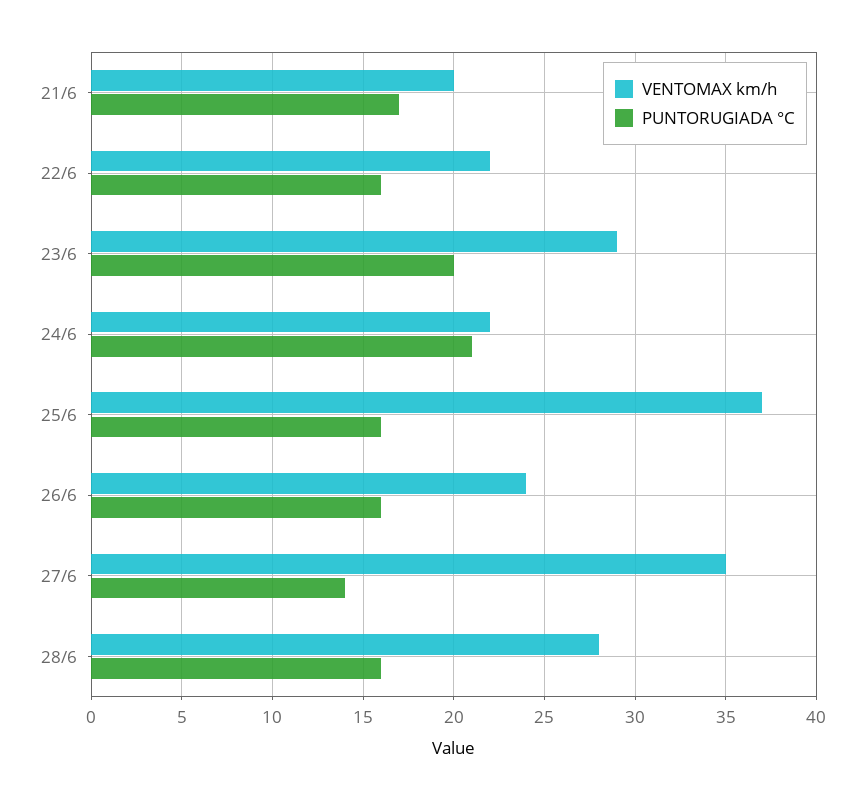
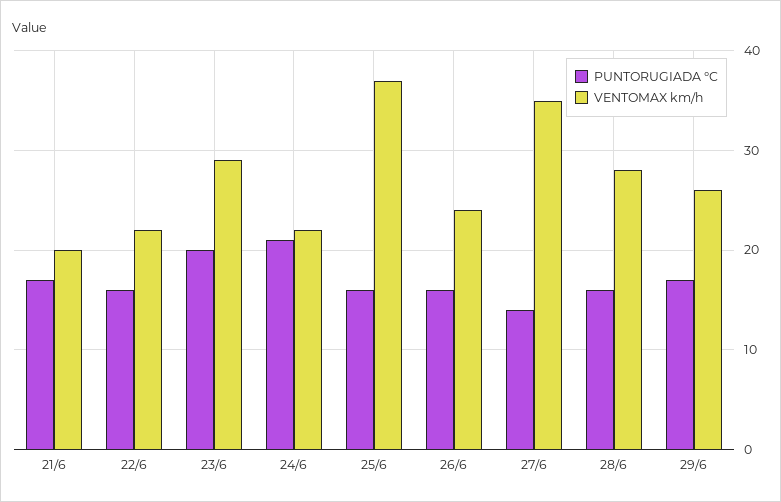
PUNTORUGIADA °C, 29/6: none -> 17
VENTOMAX km/h, 29/6: none -> 26

